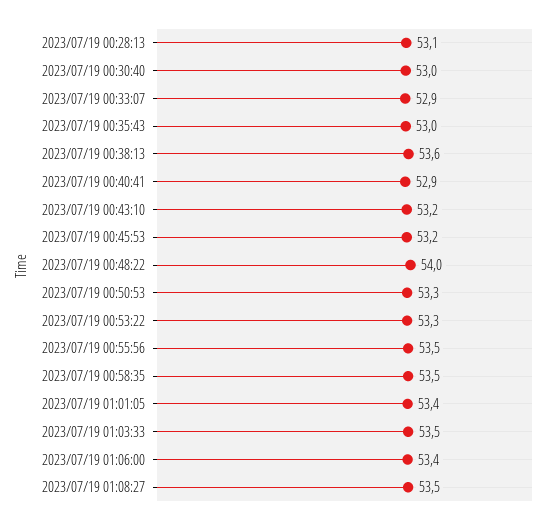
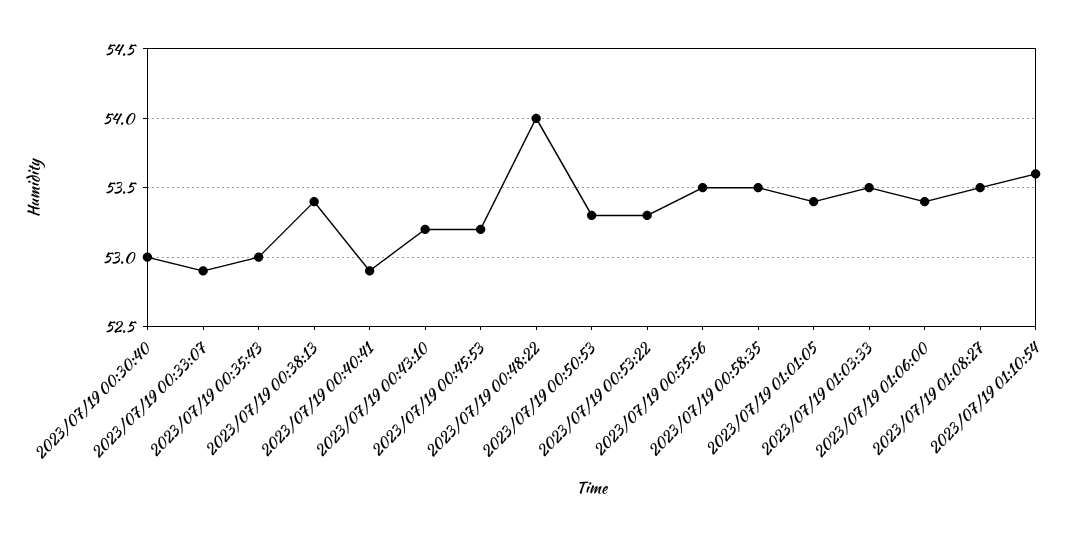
2023/07/19 00:28:13: 53.1 -> none
2023/07/19 00:38:13: 53.6 -> 53.4
2023/07/19 01:10:54: none -> 53.6

